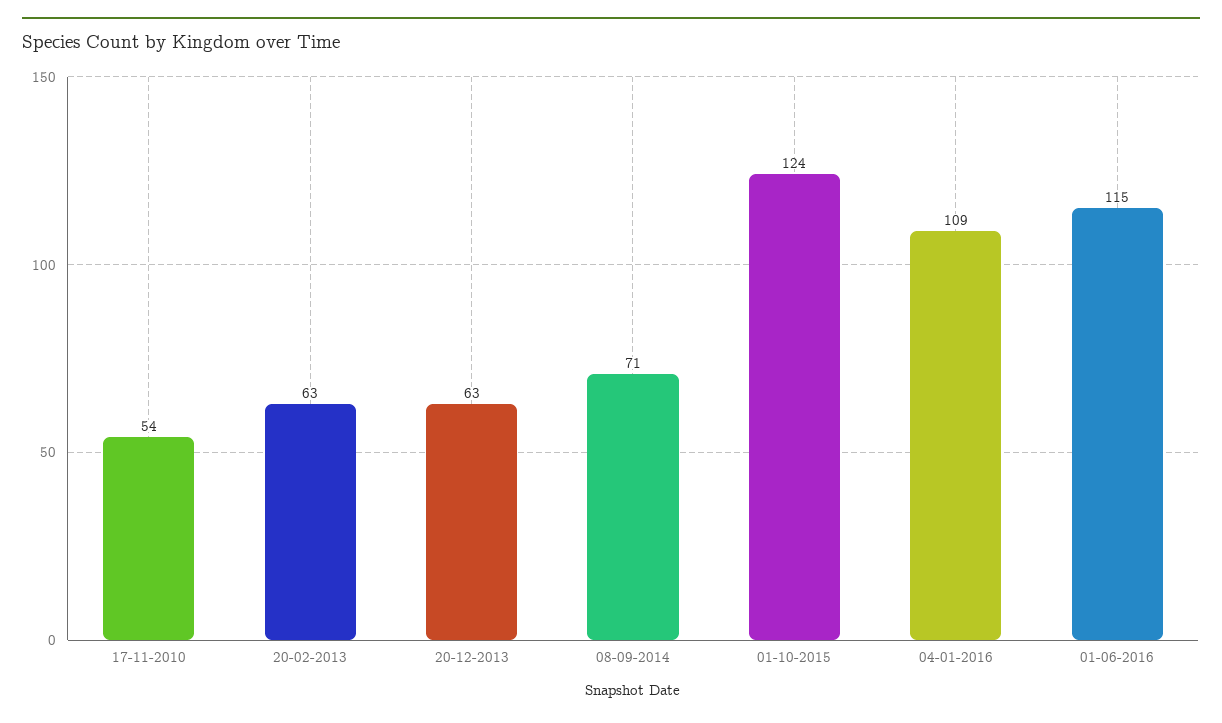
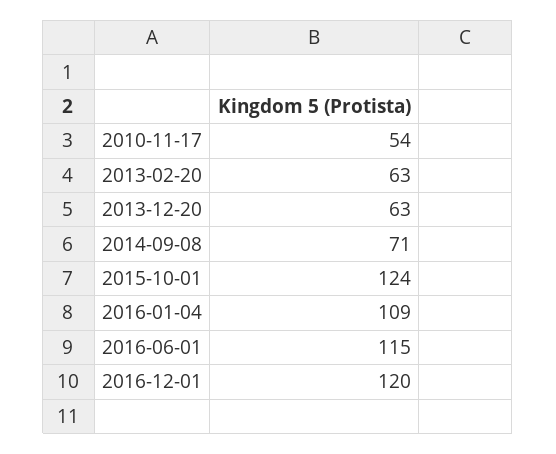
2016-12-01: none -> 120

